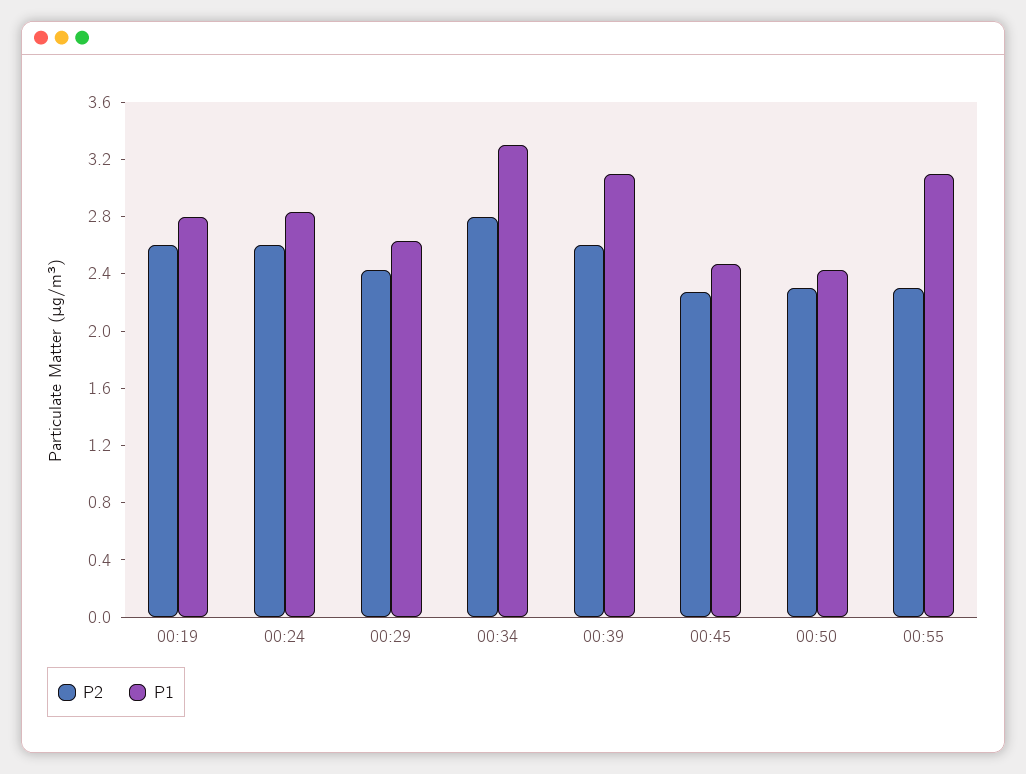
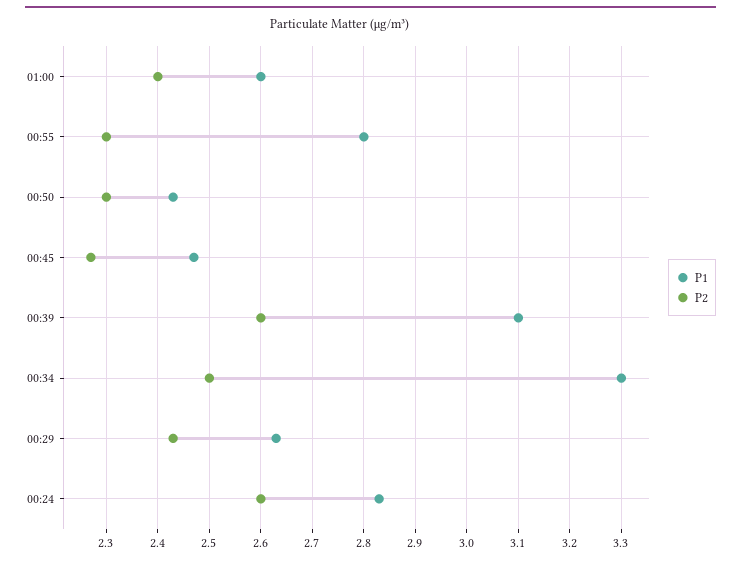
P2, 00:19: 2.6 -> none
P1, 00:19: 2.8 -> none
P2, 00:34: 2.8 -> 2.5
P1, 00:55: 3.1 -> 2.8
P1, 01:00: none -> 2.6
P2, 01:00: none -> 2.4

